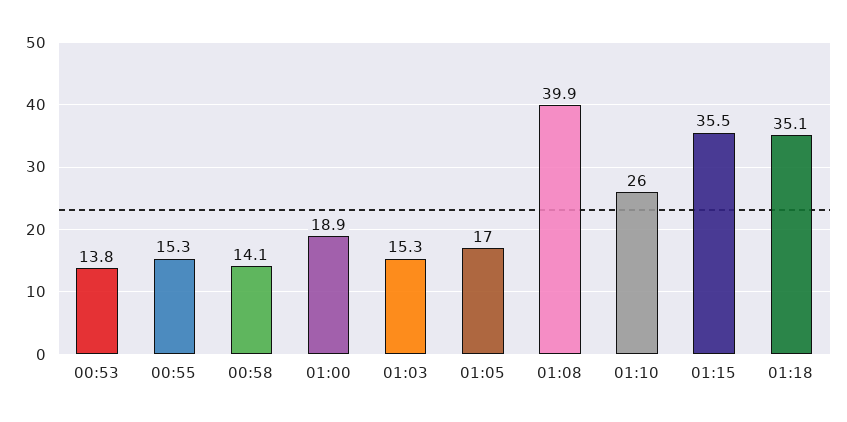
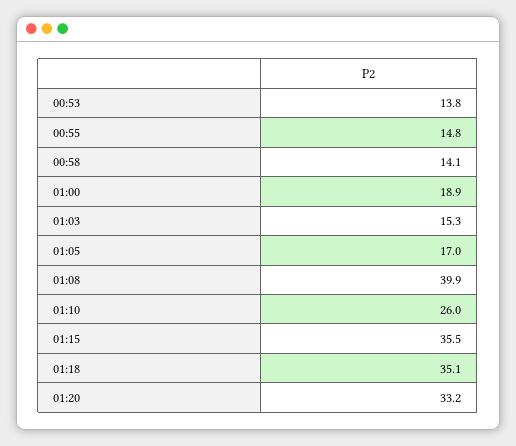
00:55: 15.3 -> 14.8
01:20: none -> 33.2

